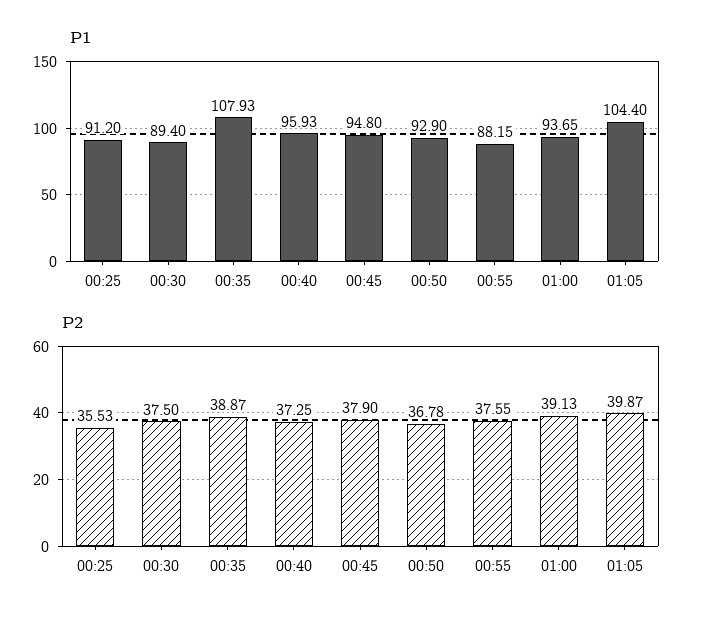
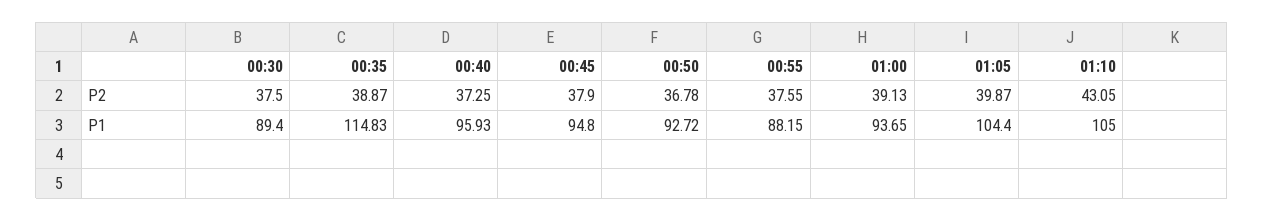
P1, 00:25: 91.2 -> none
P1, 00:35: 107.93 -> 114.83
P1, 00:50: 92.9 -> 92.72
P2, 00:25: 35.53 -> none
P2, 01:10: none -> 43.05
P1, 01:10: none -> 105

